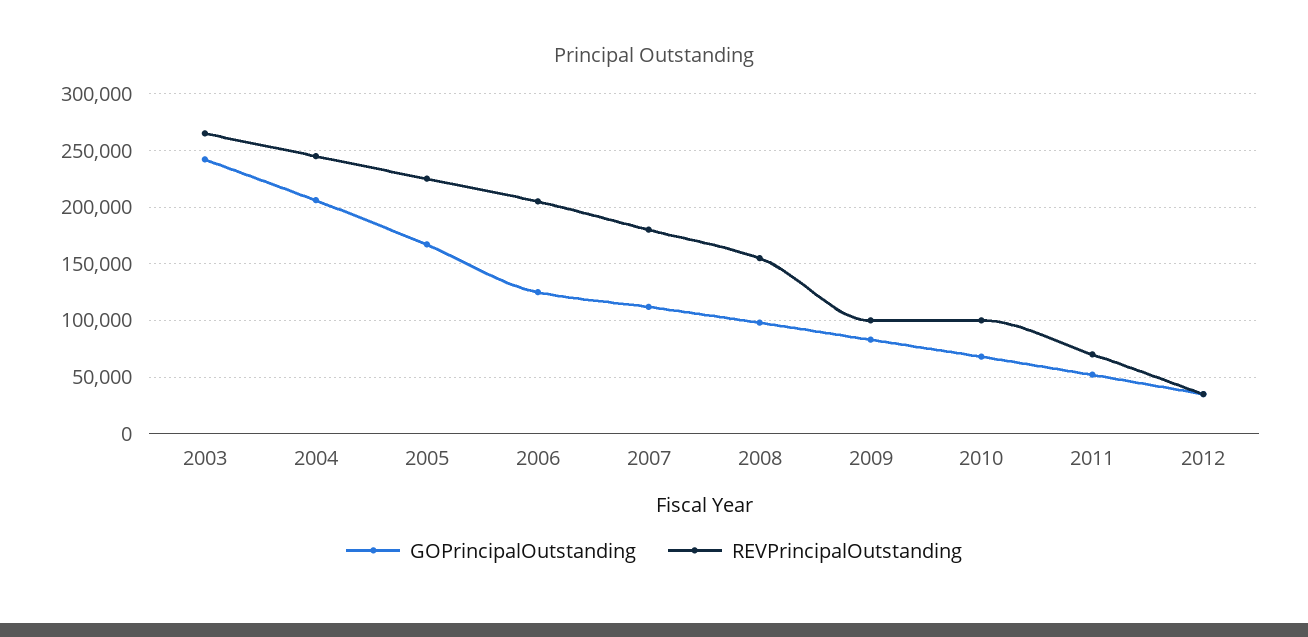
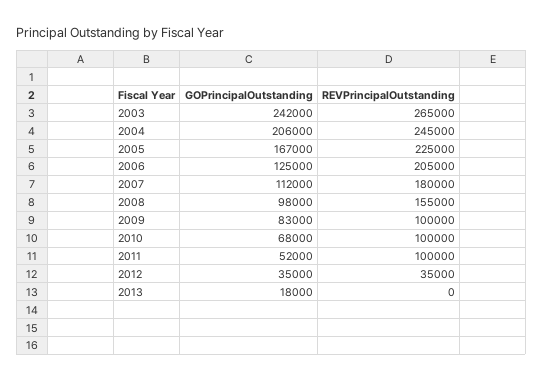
REVPrincipalOutstanding, 2011: 70000 -> 100000
GOPrincipalOutstanding, 2013: none -> 18000
REVPrincipalOutstanding, 2013: none -> 0

